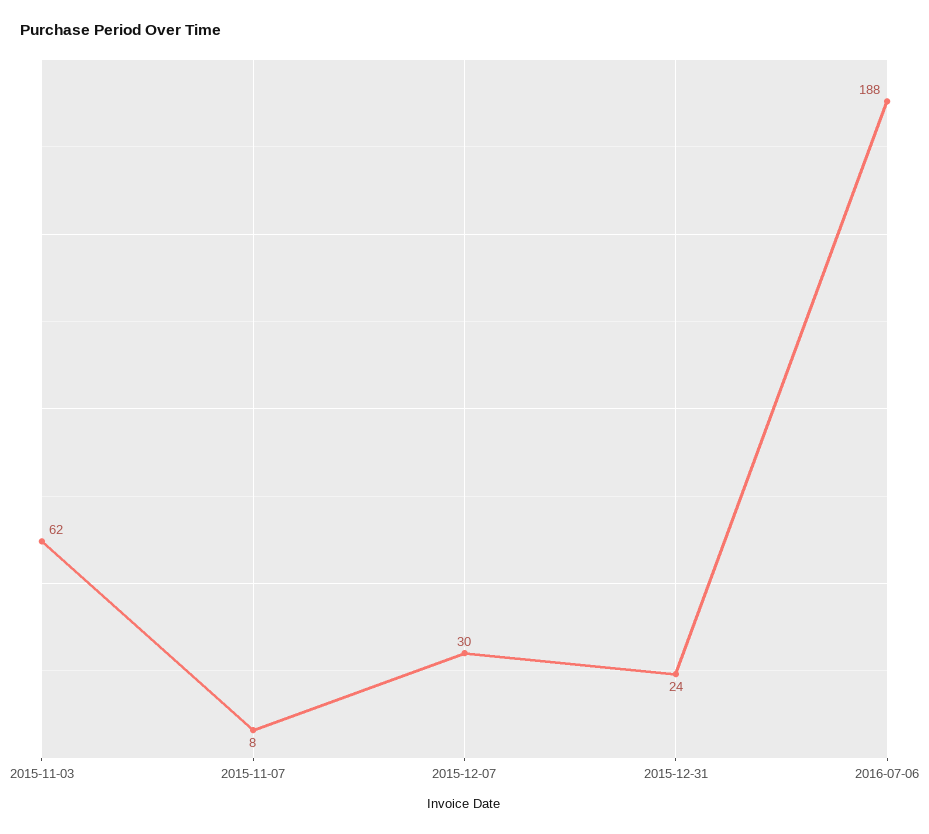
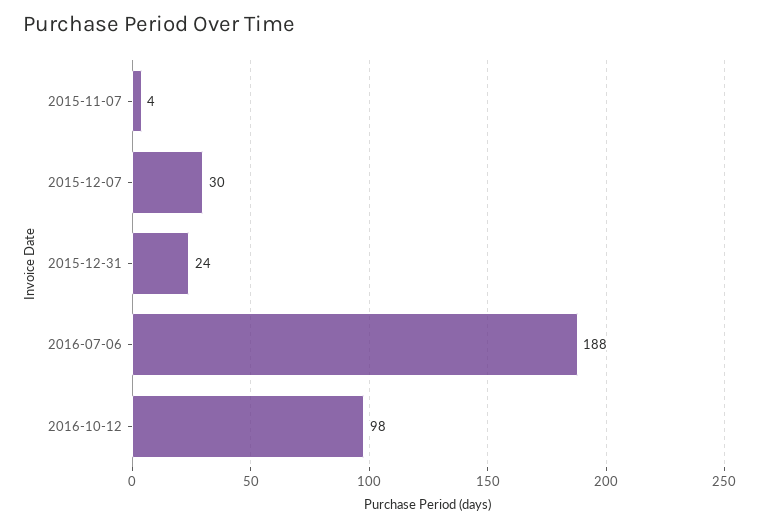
2015-11-03: 62 -> none
2015-11-07: 8 -> 4
2016-10-12: none -> 98

